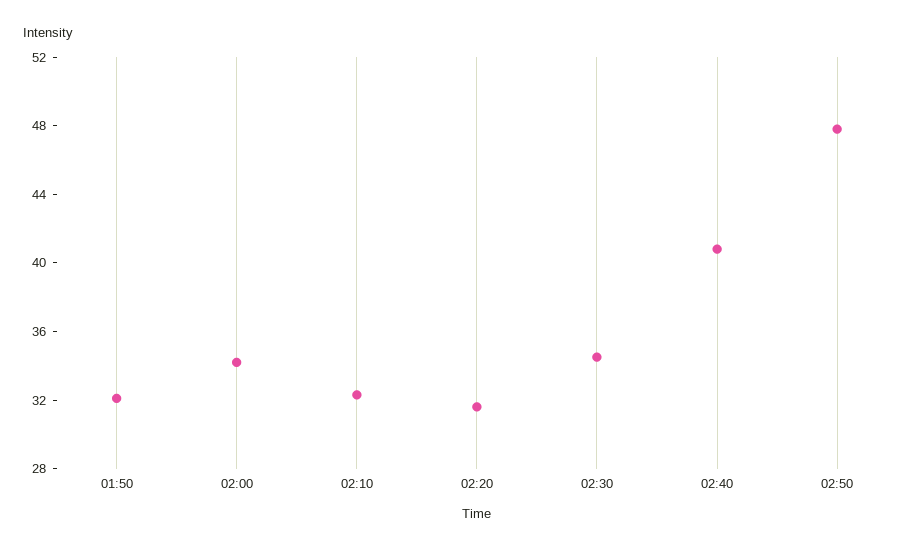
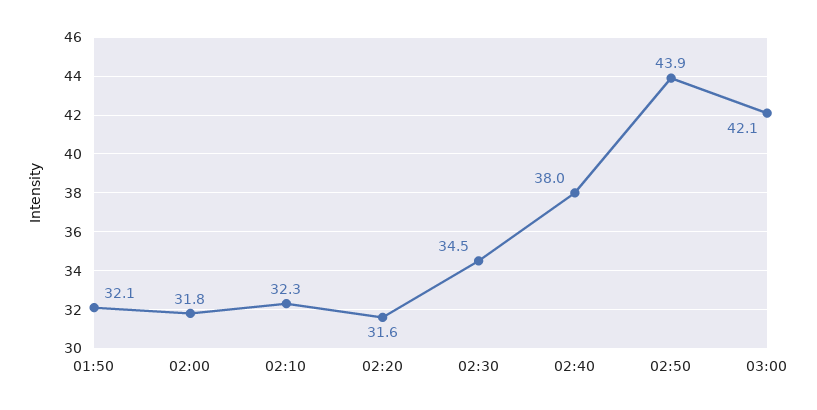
02:00: 34 -> 31.8
02:40: 41 -> 38
02:50: 48 -> 43.9
03:00: none -> 42.1

